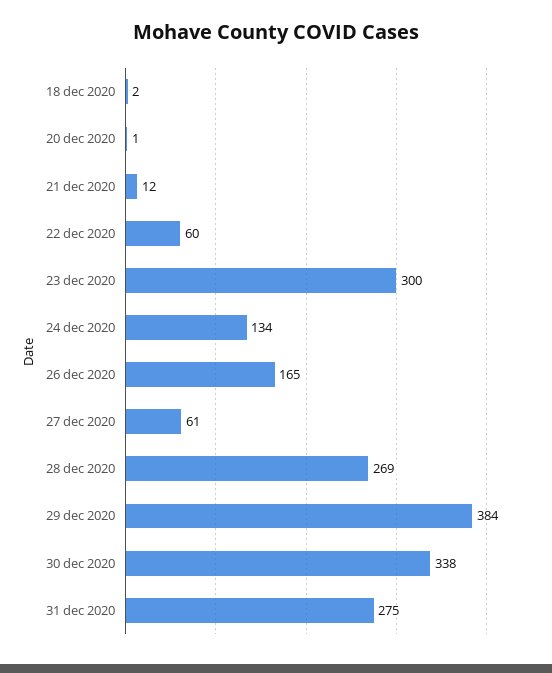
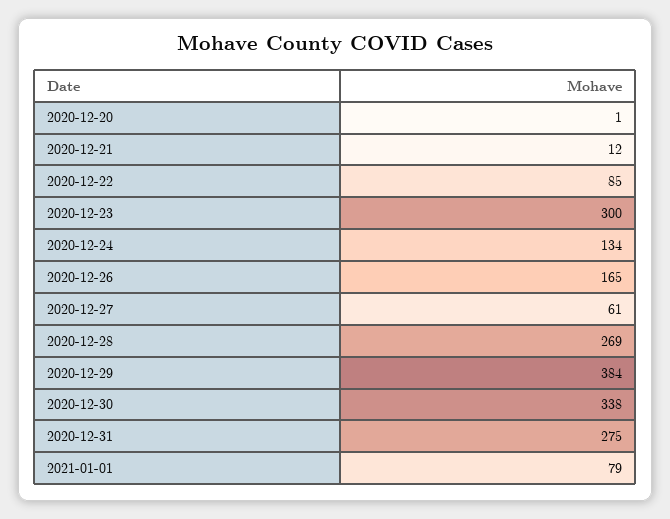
18 dec 2020: 2 -> none
22 dec 2020: 60 -> 85
2021-01-01: none -> 79

